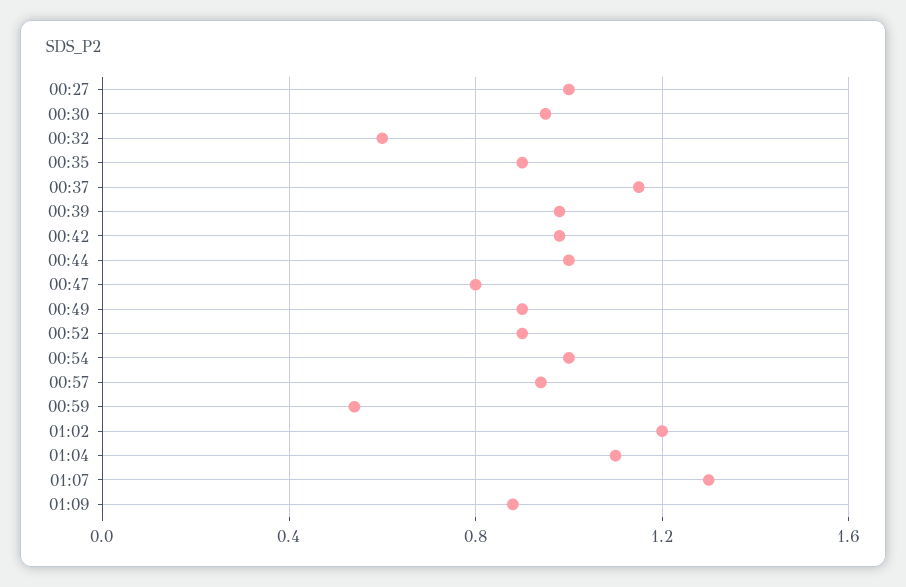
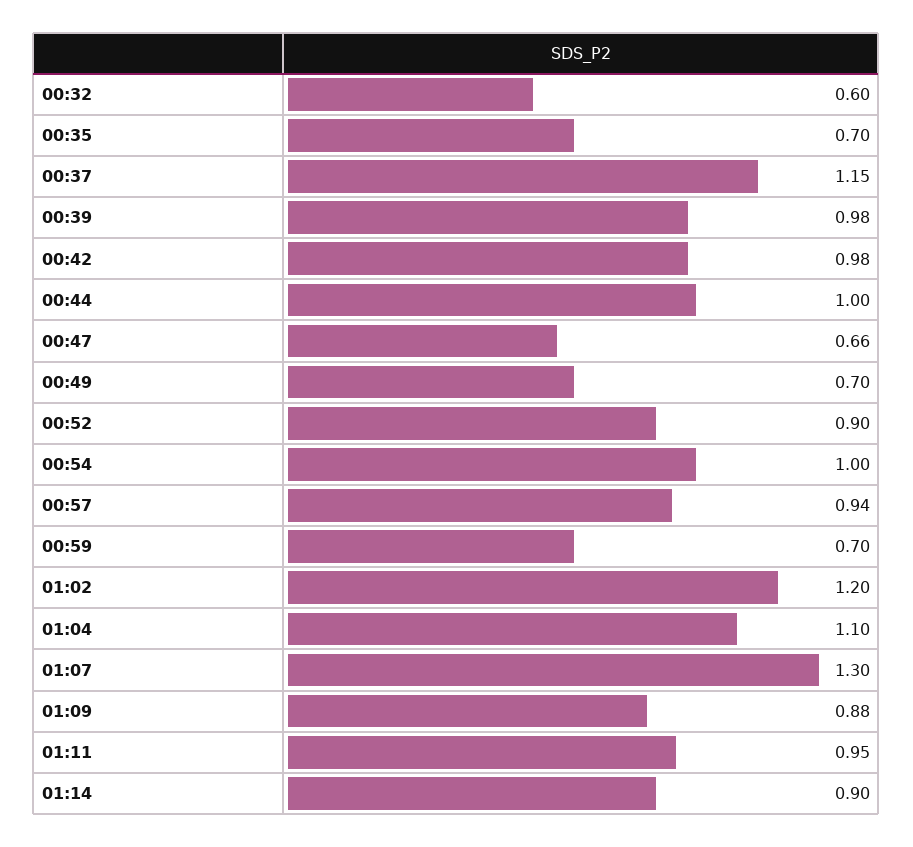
00:27: 1 -> none
00:30: 0.95 -> none
00:35: 0.9 -> 0.7
00:47: 0.8 -> 0.66
00:49: 0.9 -> 0.7
00:59: 0.55 -> 0.7
01:11: none -> 0.95
01:14: none -> 0.9

